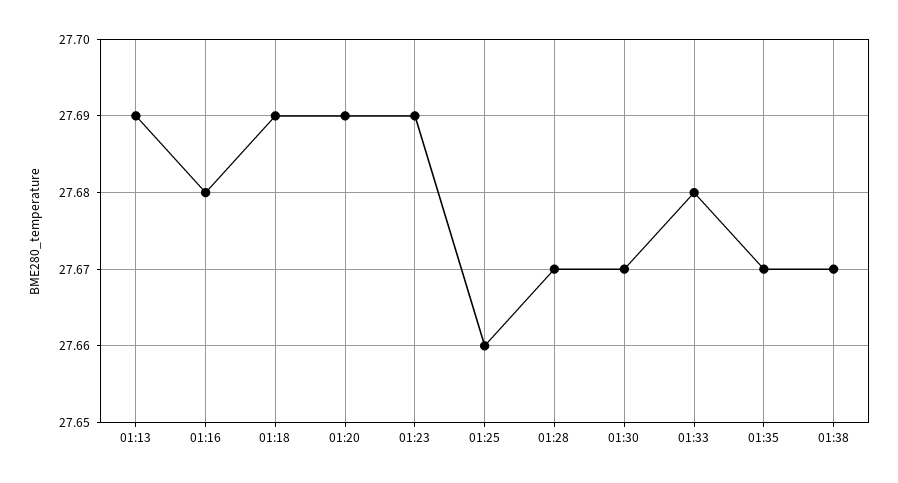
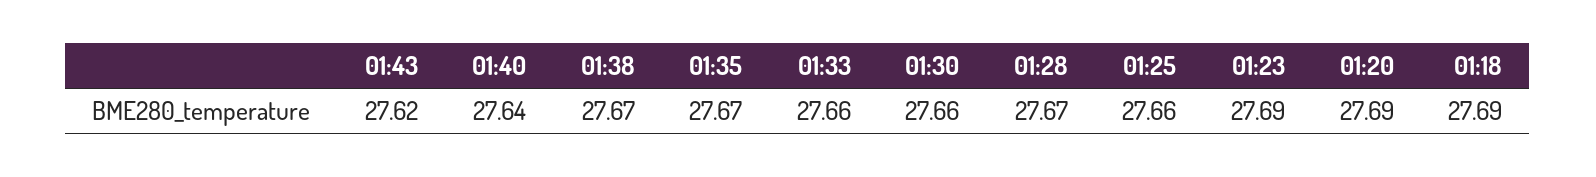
01:13: 27.69 -> none
01:16: 27.68 -> none
01:30: 27.67 -> 27.66
01:33: 27.68 -> 27.66
01:43: none -> 27.62
01:40: none -> 27.64

